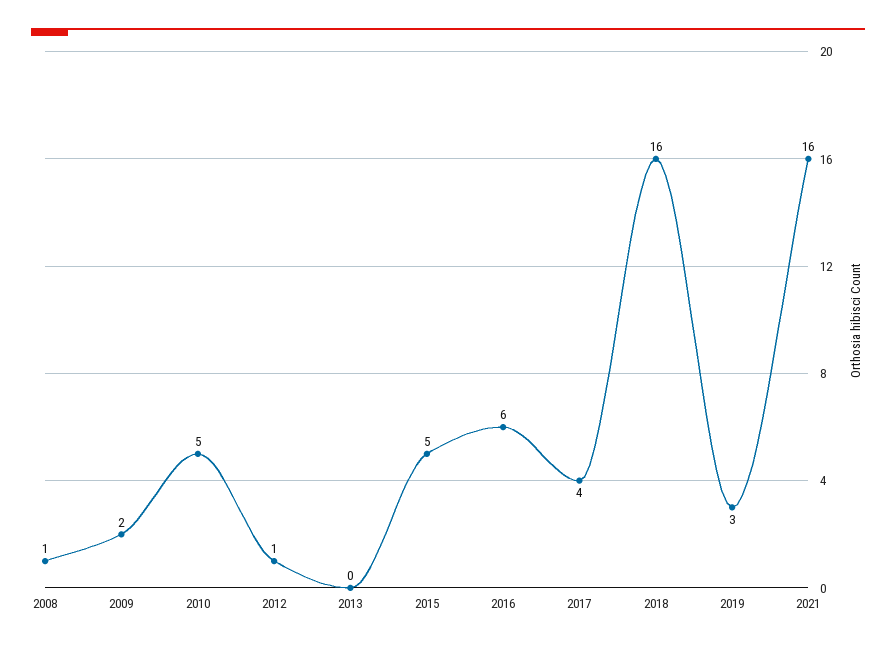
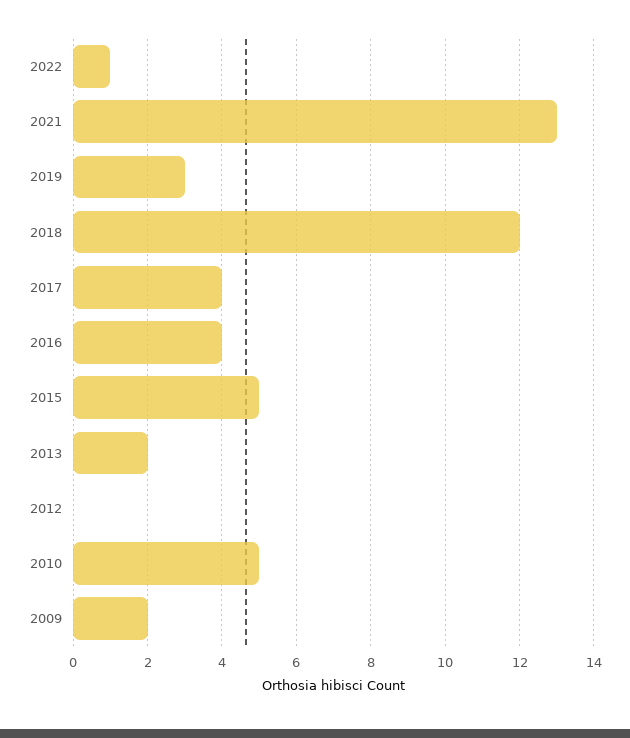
2008: 1 -> none
2012: 1 -> 0
2013: 0 -> 2
2016: 6 -> 4
2018: 16 -> 12
2021: 16 -> 13
2022: none -> 1

